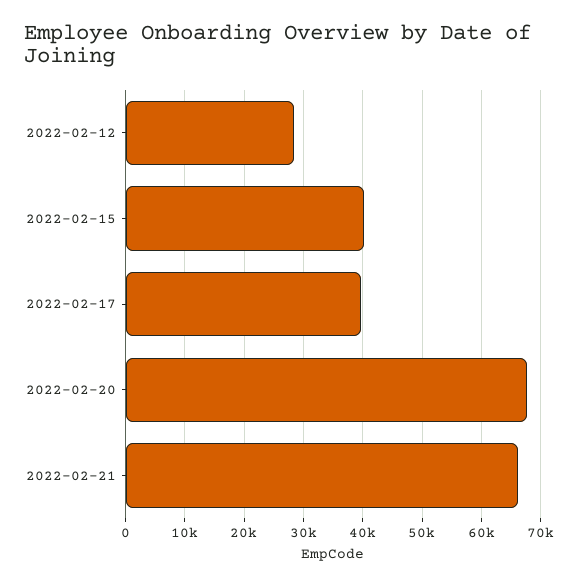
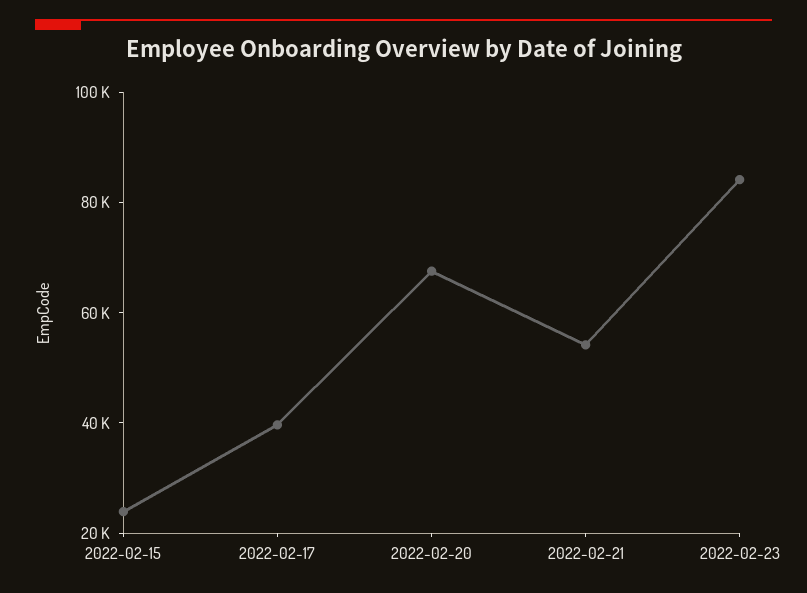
2022-02-12: 28000 -> none
2022-02-15: 40000 -> 25000
2022-02-21: 66000 -> 55000
2022-02-23: none -> 85000

